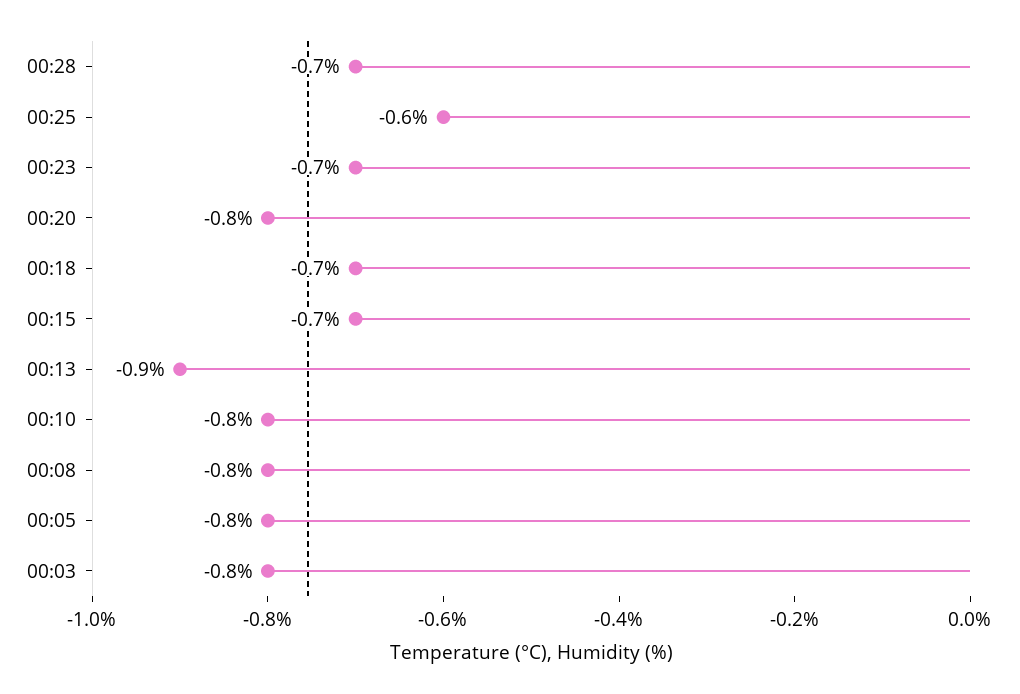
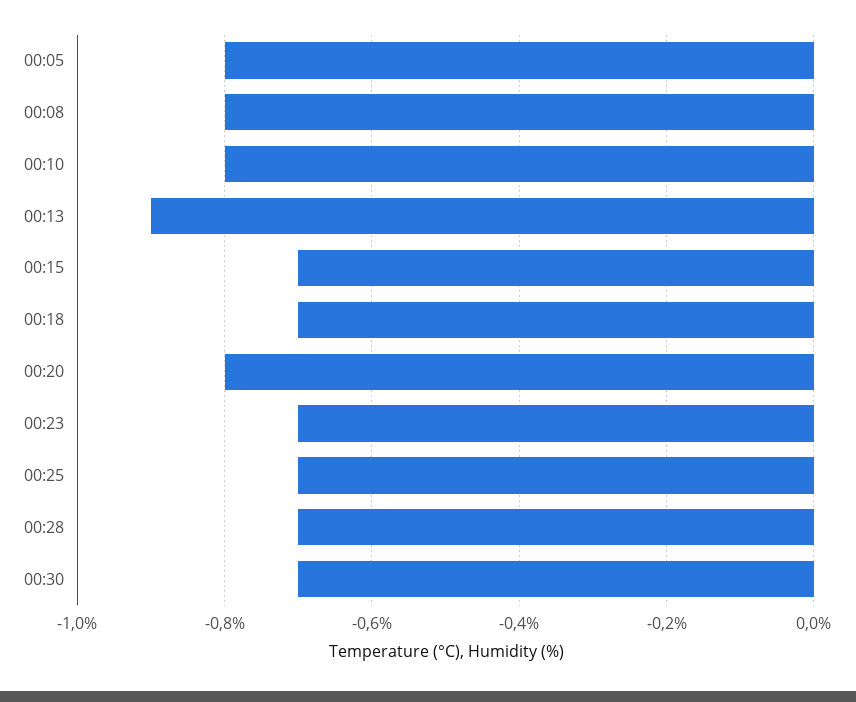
00:25: -0.6 -> -0.7
00:03: -0.8 -> none
00:30: none -> -0.7

